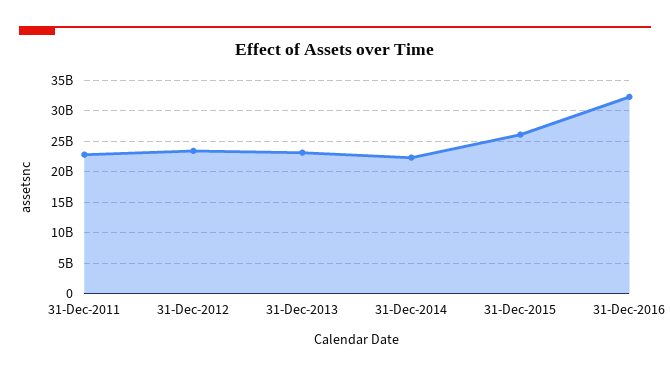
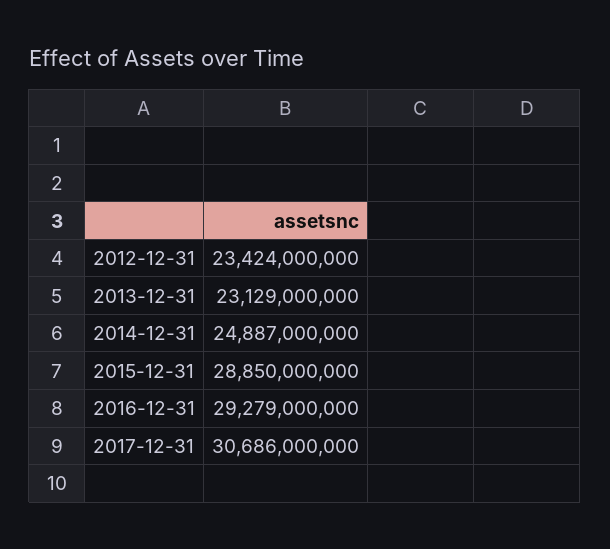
31-Dec-2011: 23000000000 -> none
31-Dec-2014: 22000000000 -> 24887000000
31-Dec-2015: 26000000000 -> 28850000000
31-Dec-2016: 32000000000 -> 29279000000
2017-12-31: none -> 30686000000

